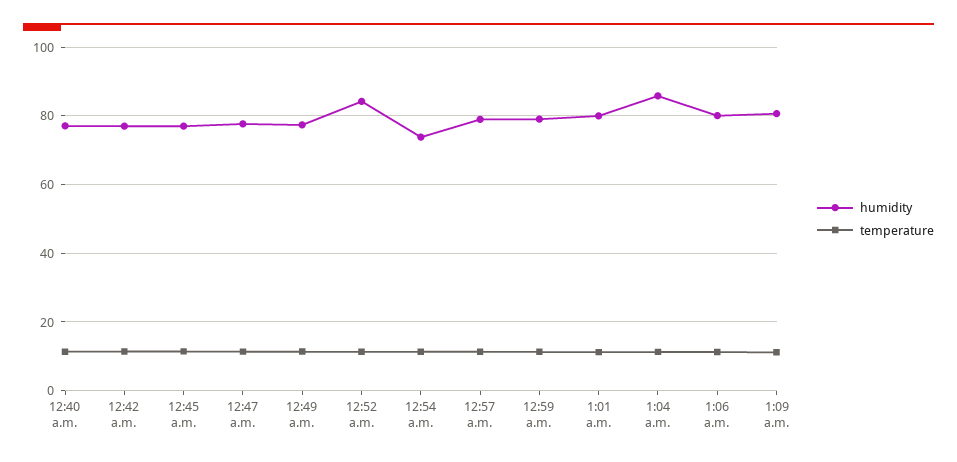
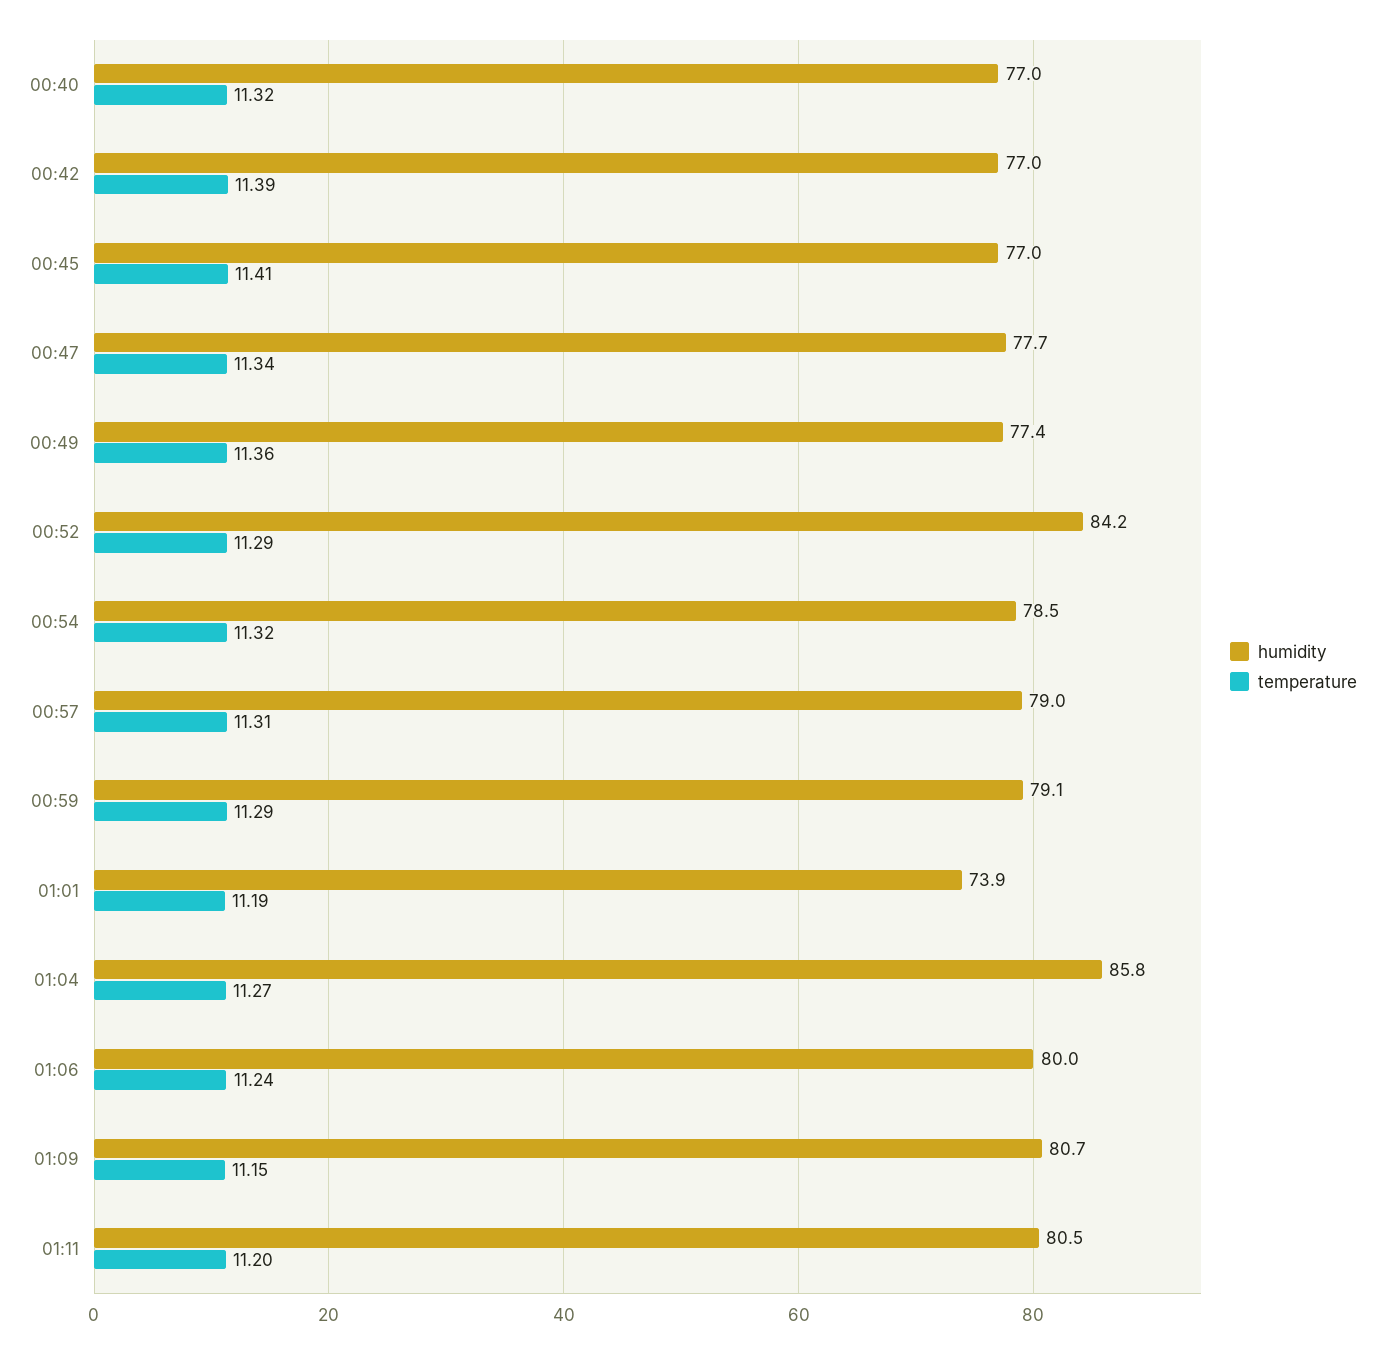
humidity, 12:54 a.m.: 74 -> 78.5
humidity, 1:01 a.m.: 80 -> 73.9
humidity, 01:11: none -> 80.5
temperature, 01:11: none -> 11.2

